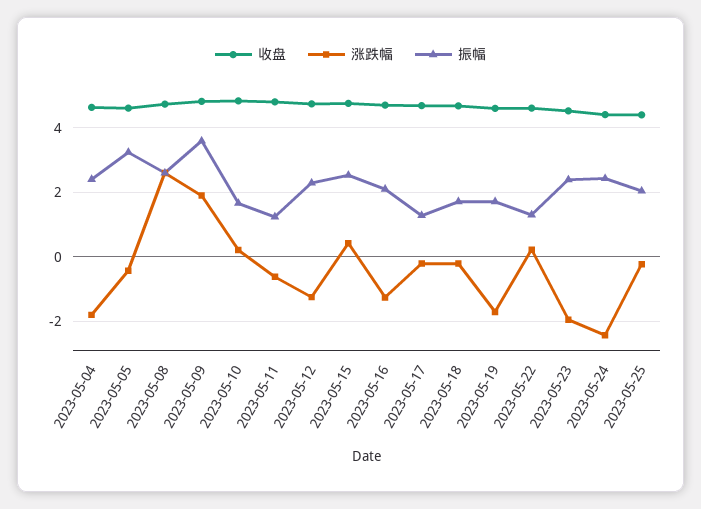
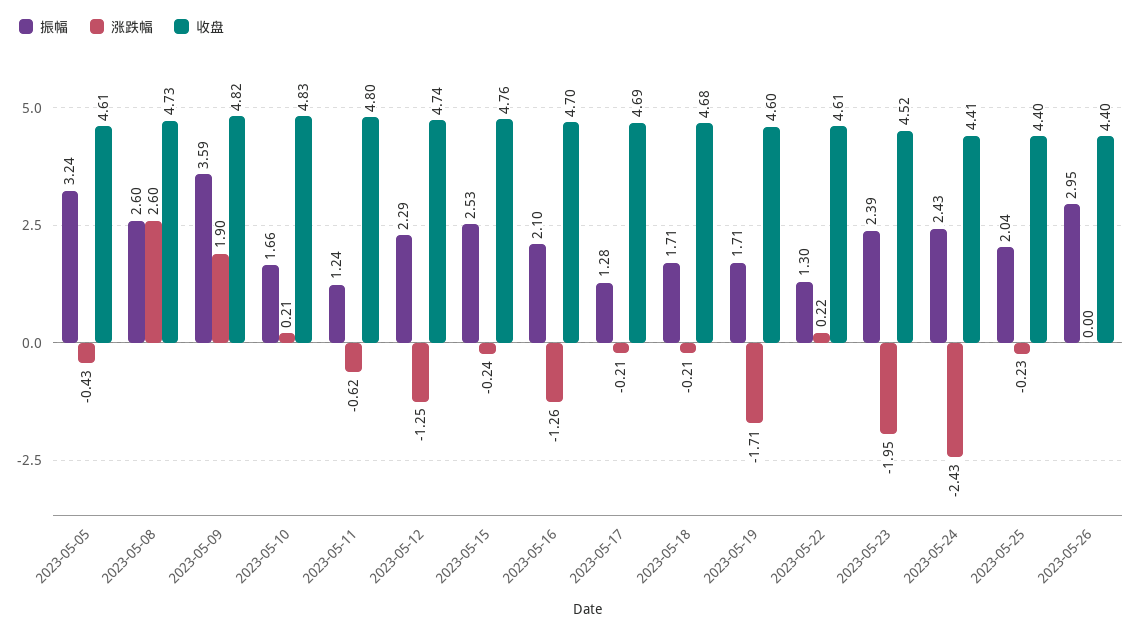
收盘, 2023-05-04: 4.6 -> none
涨跌幅, 2023-05-04: -1.8 -> none
振幅, 2023-05-04: 2.4 -> none
涨跌幅, 2023-05-15: 0.4 -> -0.24
振幅, 2023-05-26: none -> 2.95
涨跌幅, 2023-05-26: none -> 0
收盘, 2023-05-26: none -> 4.4

